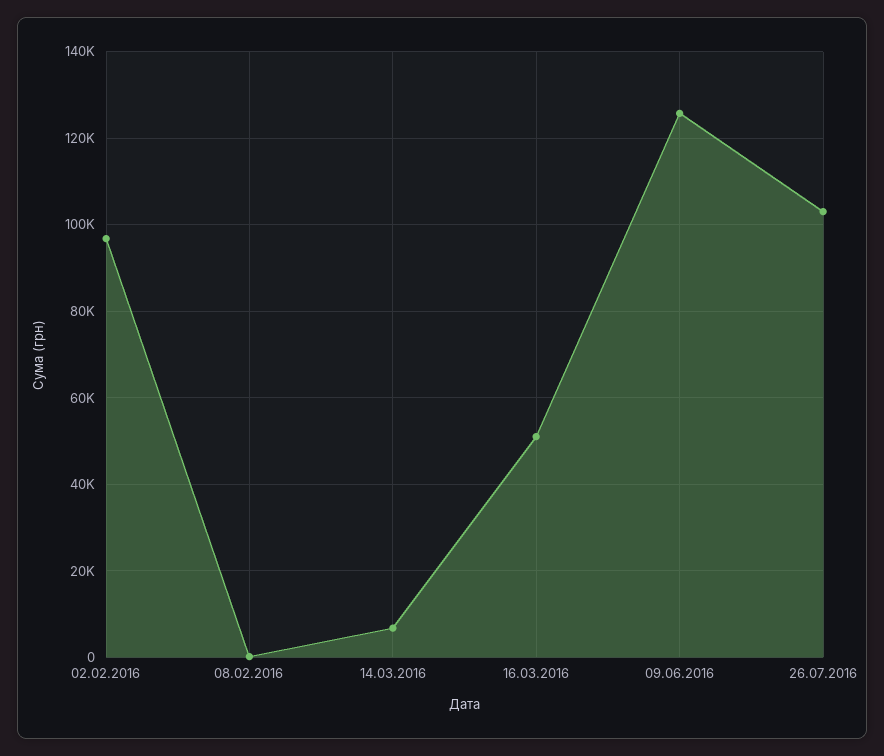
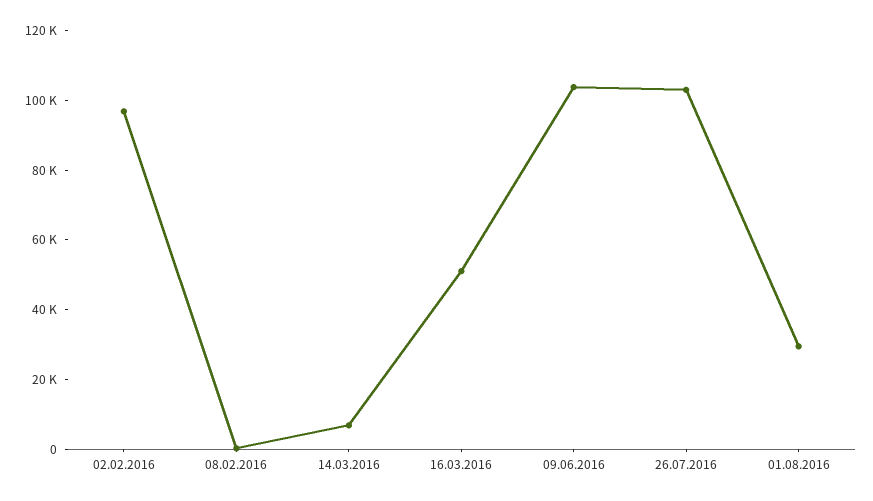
09.06.2016: 126000 -> 105000
01.08.2016: none -> 30000

